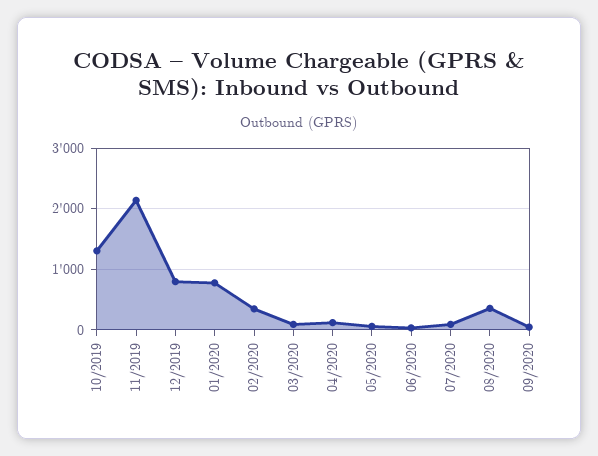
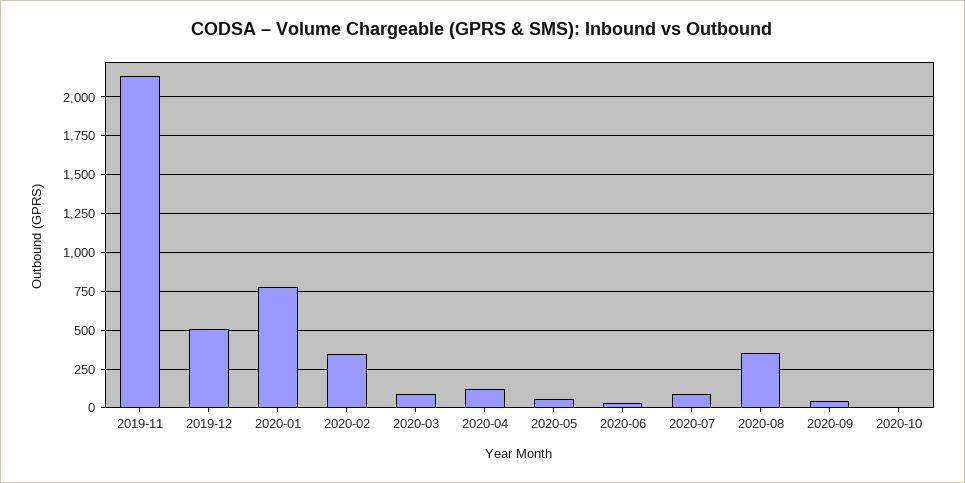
10/2019: 1300 -> none
12/2019: 800 -> 500
2020-10: none -> 0

